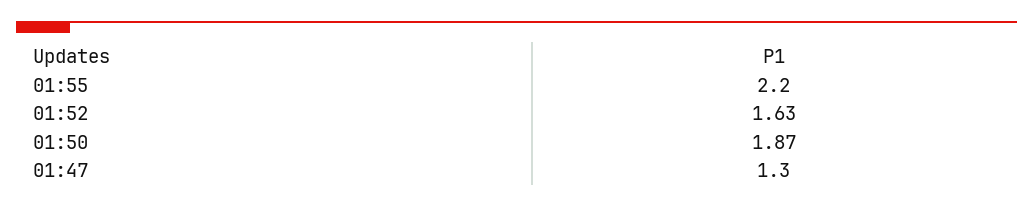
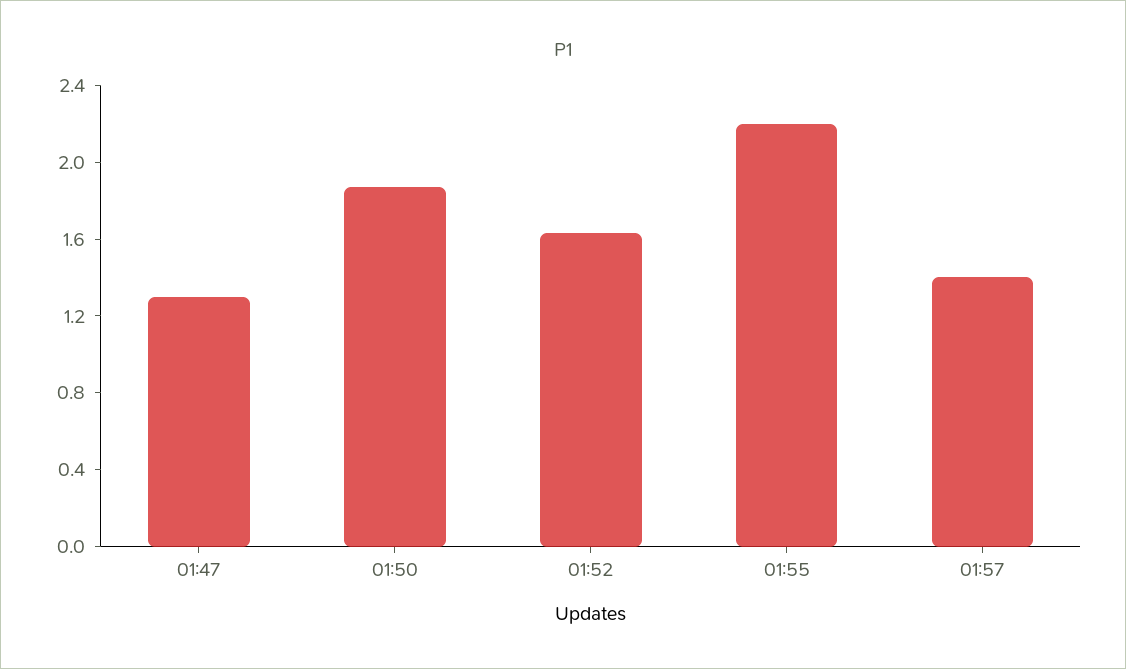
01:57: none -> 1.4

